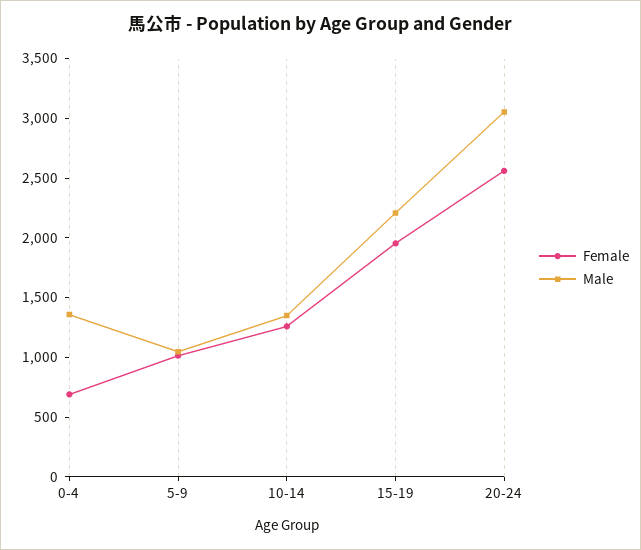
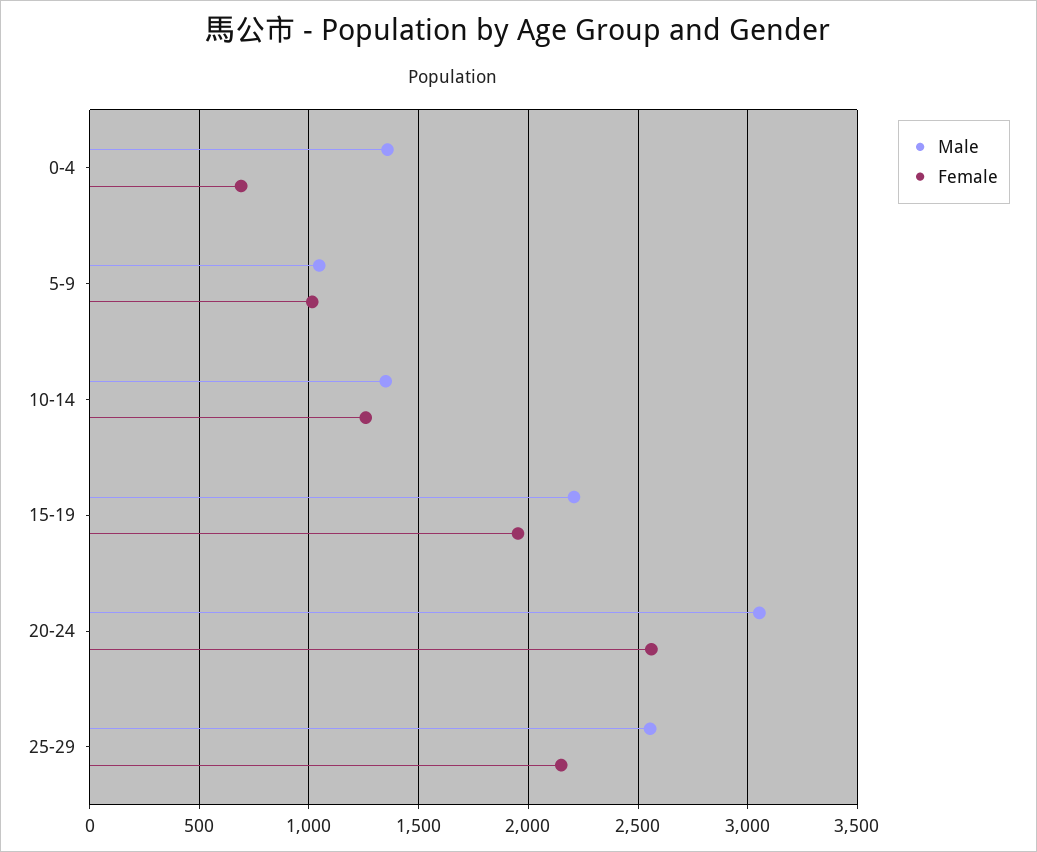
Male, 25-29: none -> 2550
Female, 25-29: none -> 2150

